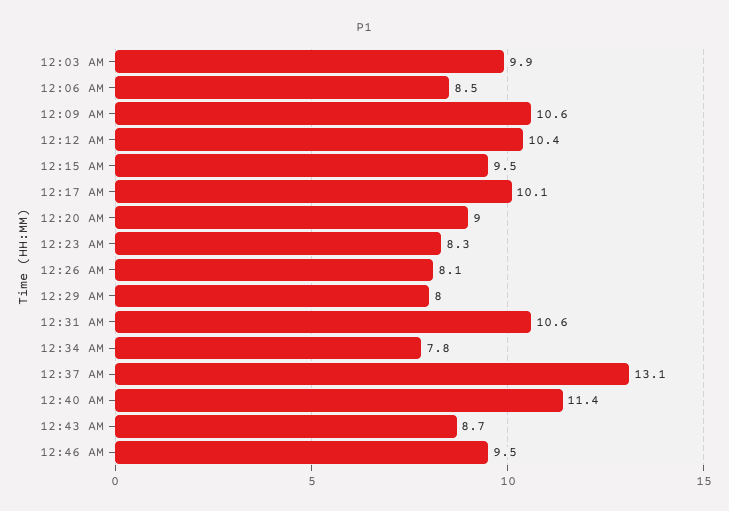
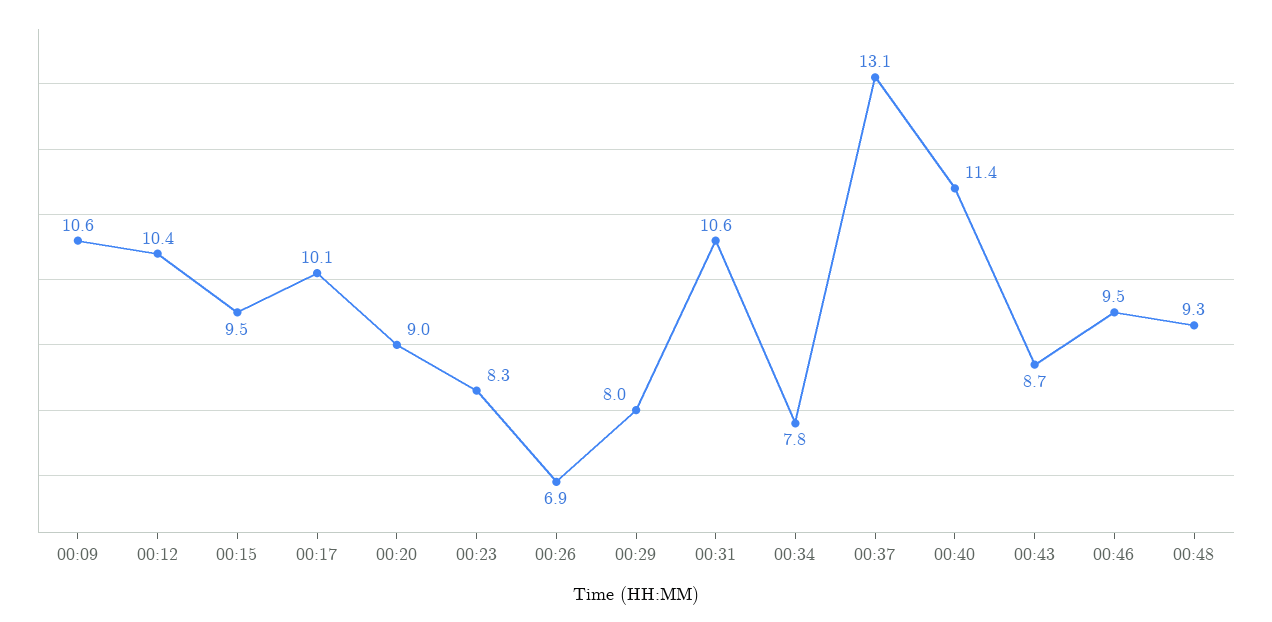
12:03 AM: 9.9 -> none
12:06 AM: 8.5 -> none
12:26 AM: 8.1 -> 6.9
00:48: none -> 9.3

